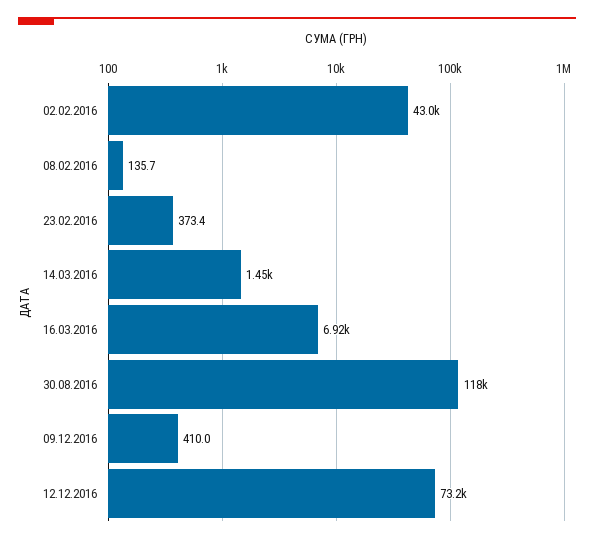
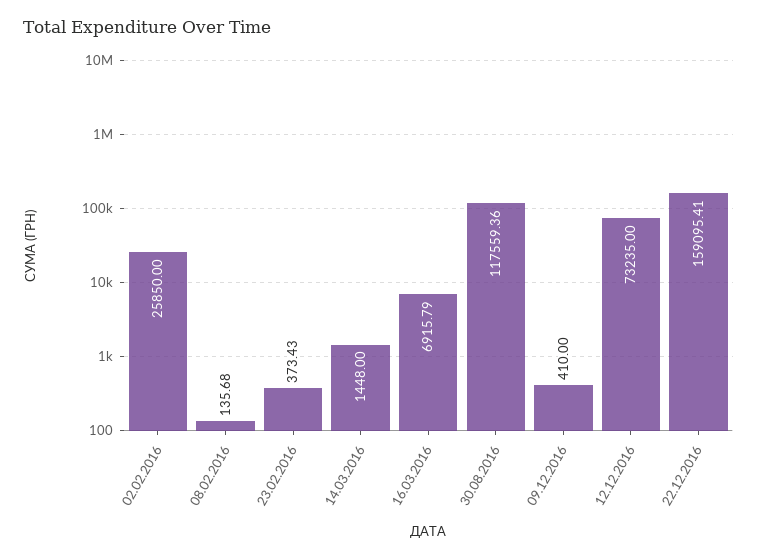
02.02.2016: 43000 -> 25850
22.12.2016: none -> 159095.41

